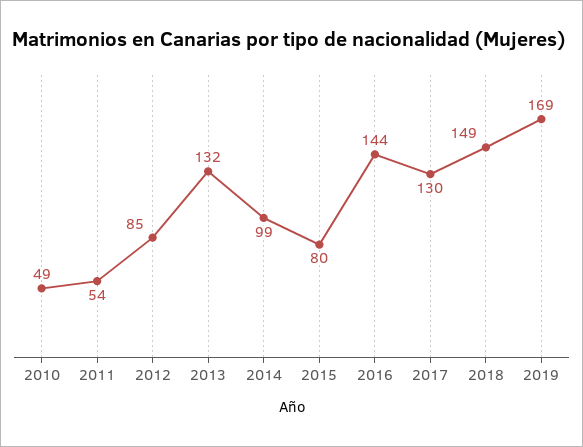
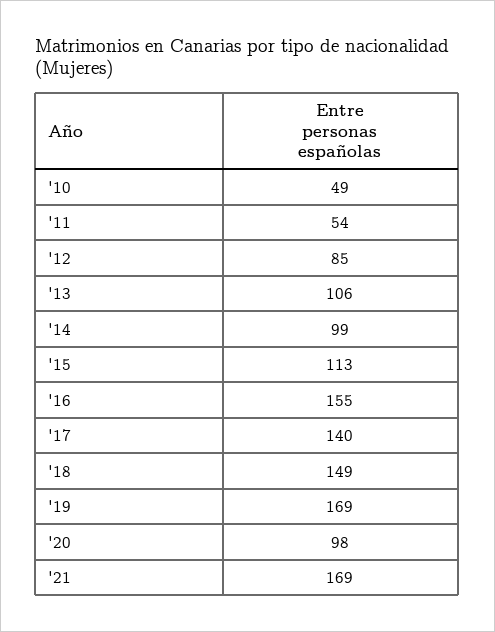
2013: 132 -> 106
2015: 80 -> 113
2016: 144 -> 155
2017: 130 -> 140
'20: none -> 98
'21: none -> 169

